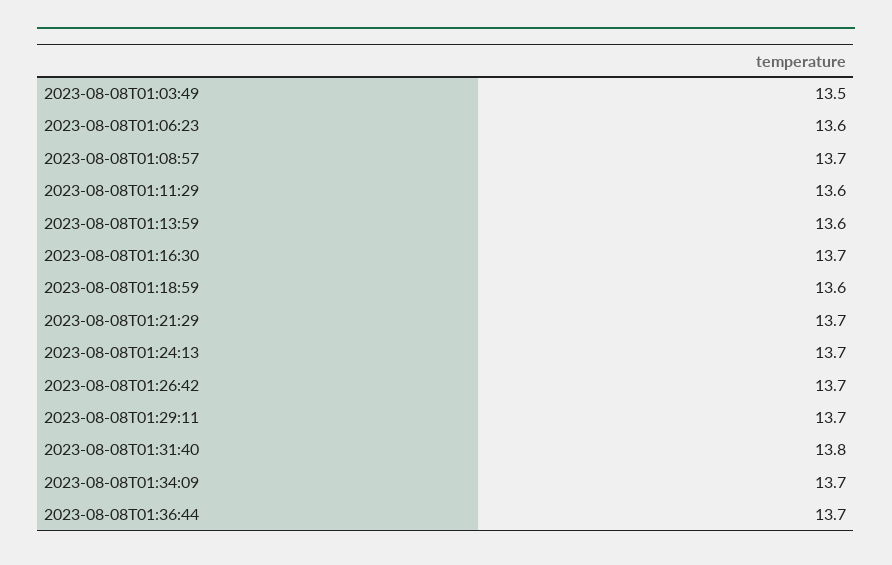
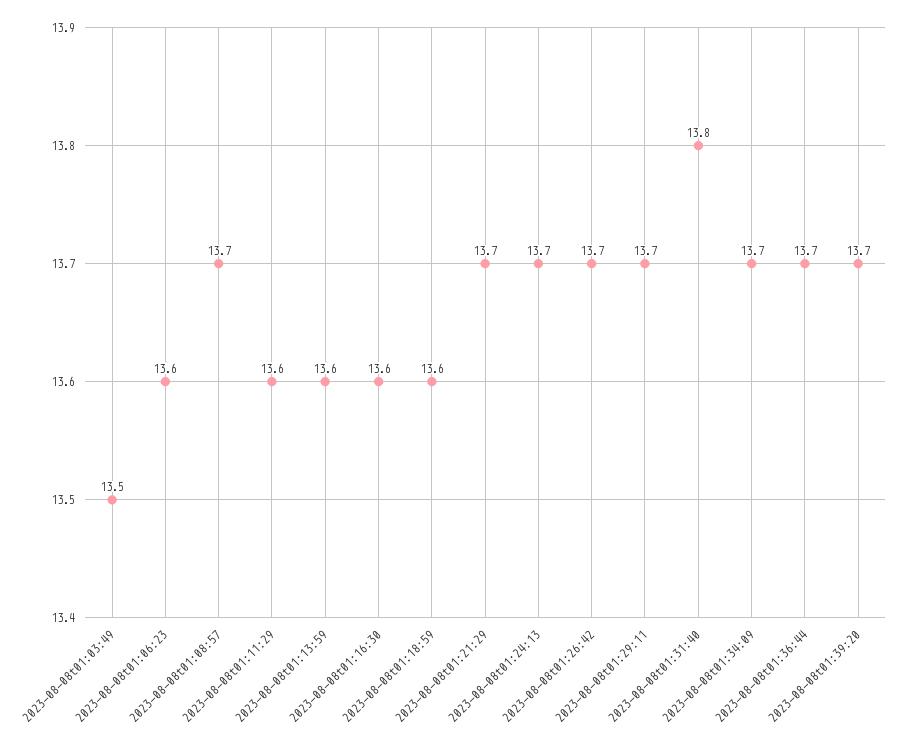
2023-08-08T01:16:30: 13.7 -> 13.6
2023-08-08t01:39:20: none -> 13.7

